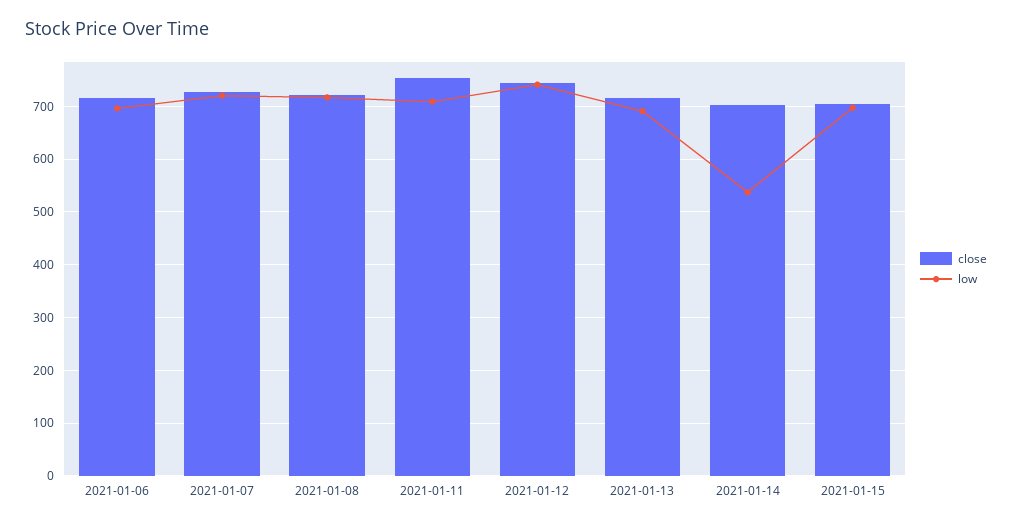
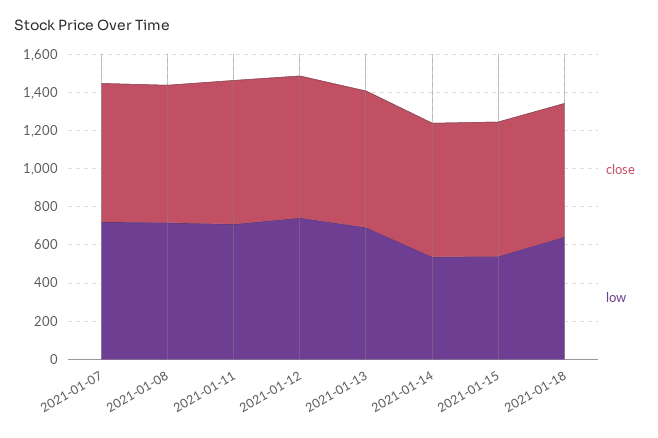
close, 2021-01-06: 720 -> none
low, 2021-01-06: 700 -> none
low, 2021-01-15: 700 -> 550
close, 2021-01-18: none -> 700
low, 2021-01-18: none -> 650

